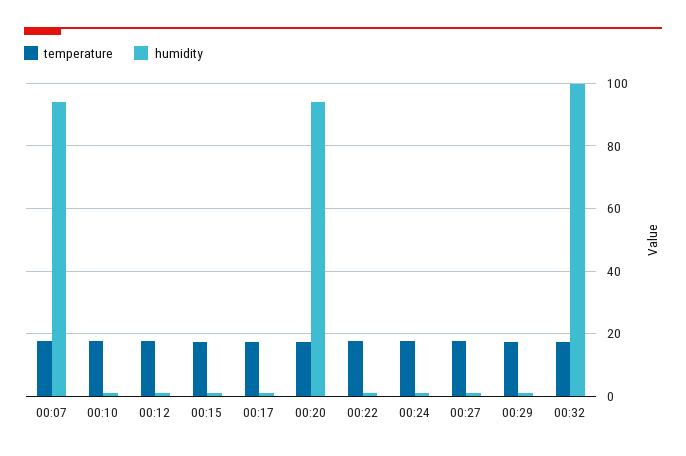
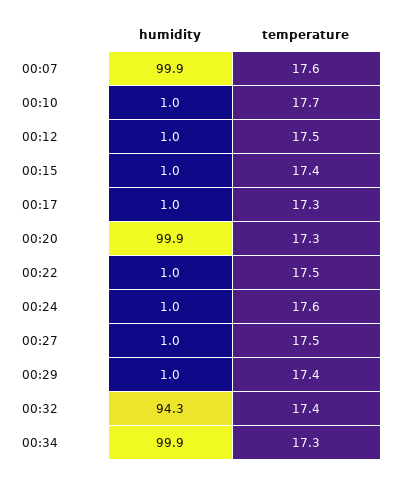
humidity, 00:07: 94 -> 99.9
humidity, 00:20: 94 -> 99.9
humidity, 00:32: 100 -> 94.3
humidity, 00:34: none -> 99.9
temperature, 00:34: none -> 17.3

